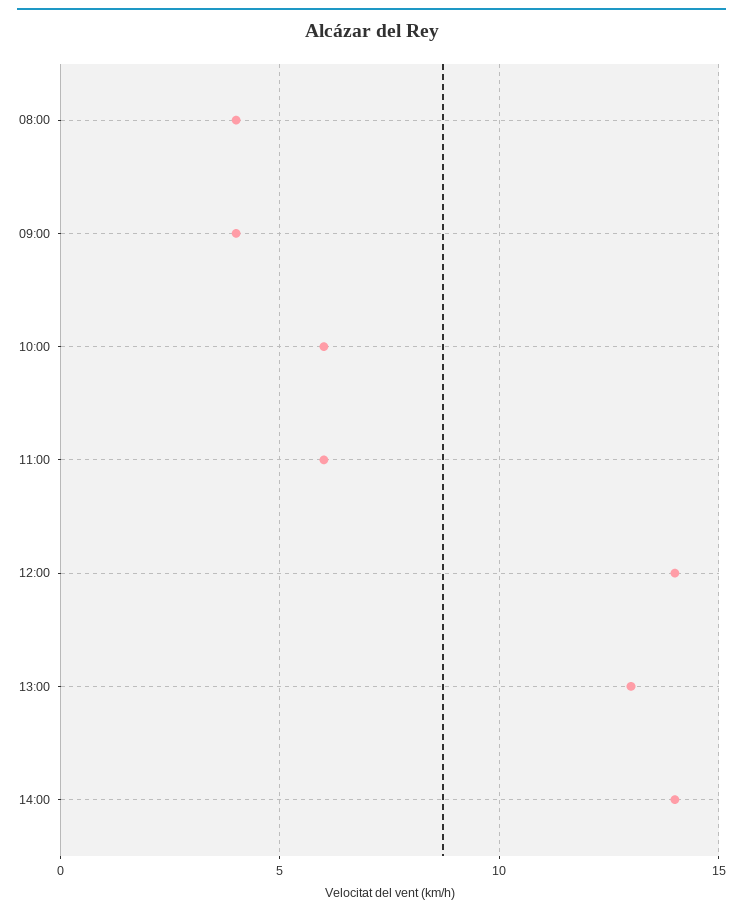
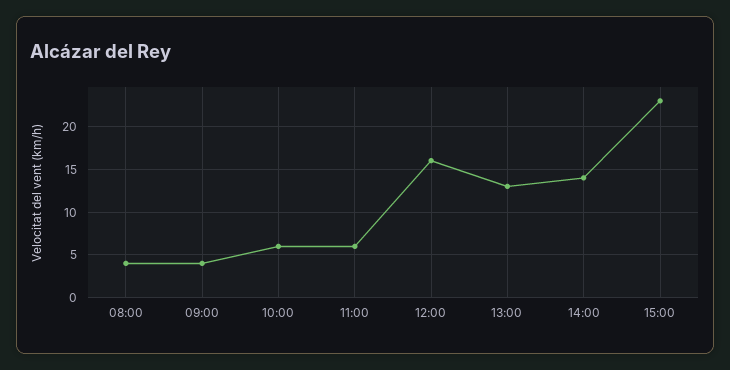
12:00: 14 -> 16
15:00: none -> 23

